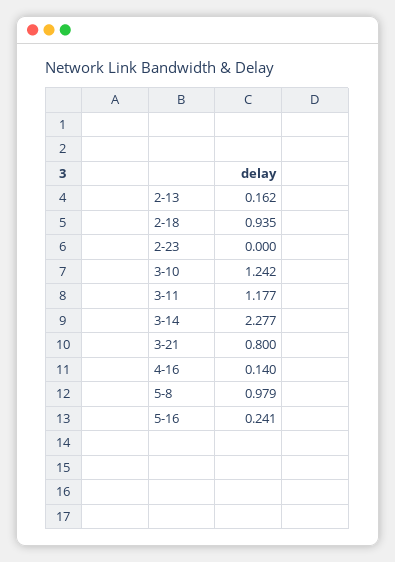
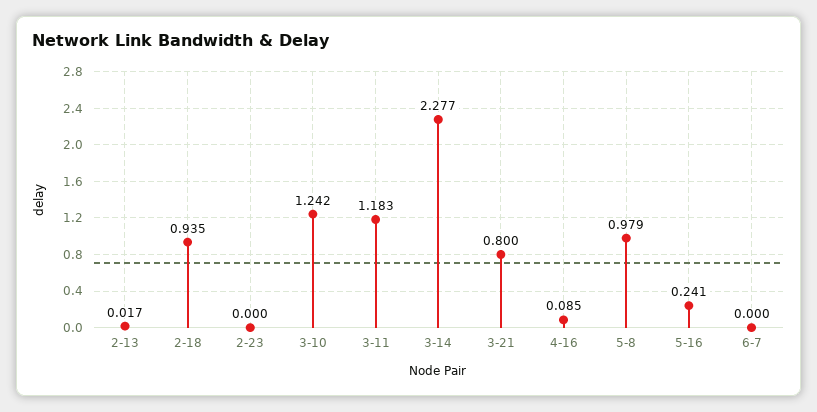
2-13: 0.162 -> 0.017
3-11: 1.177 -> 1.183
4-16: 0.14 -> 0.085
6-7: none -> 0

